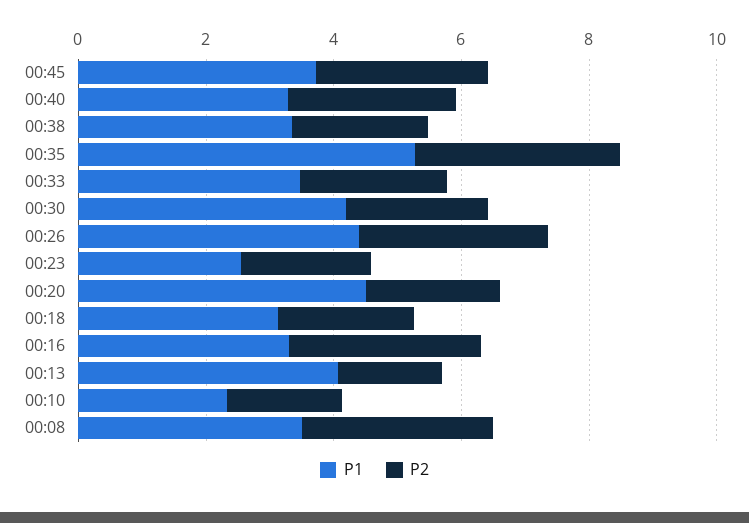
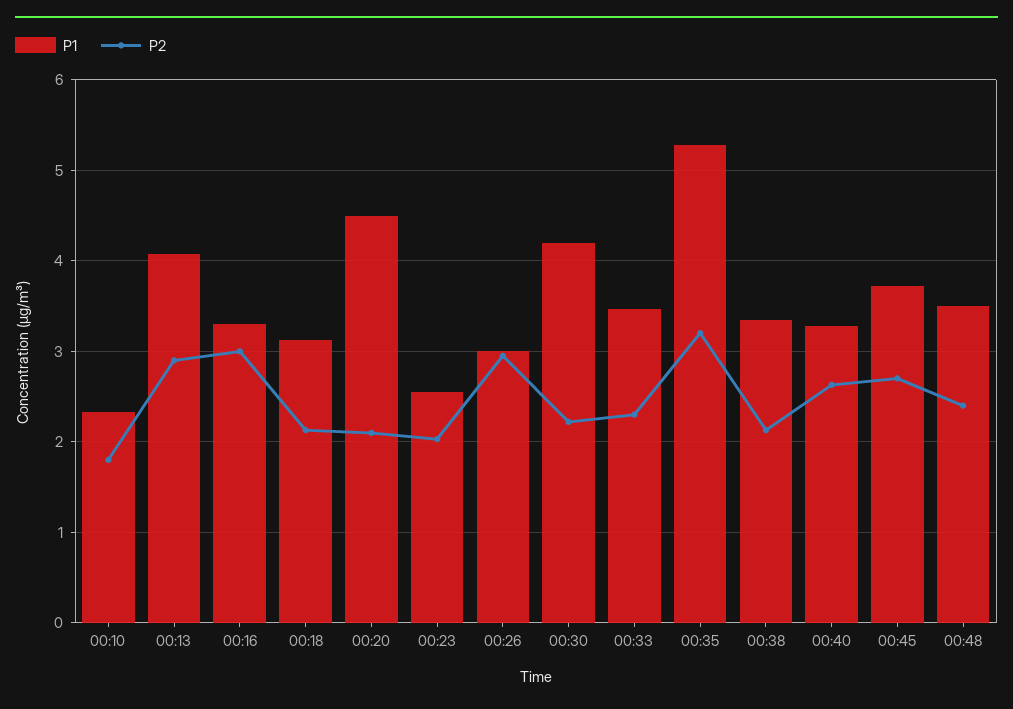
P1, 00:26: 4.5 -> 3
P2, 00:13: 1.5 -> 2.9
P1, 00:08: 3.5 -> none
P2, 00:08: 3 -> none
P1, 00:48: none -> 3.5
P2, 00:48: none -> 2.4

